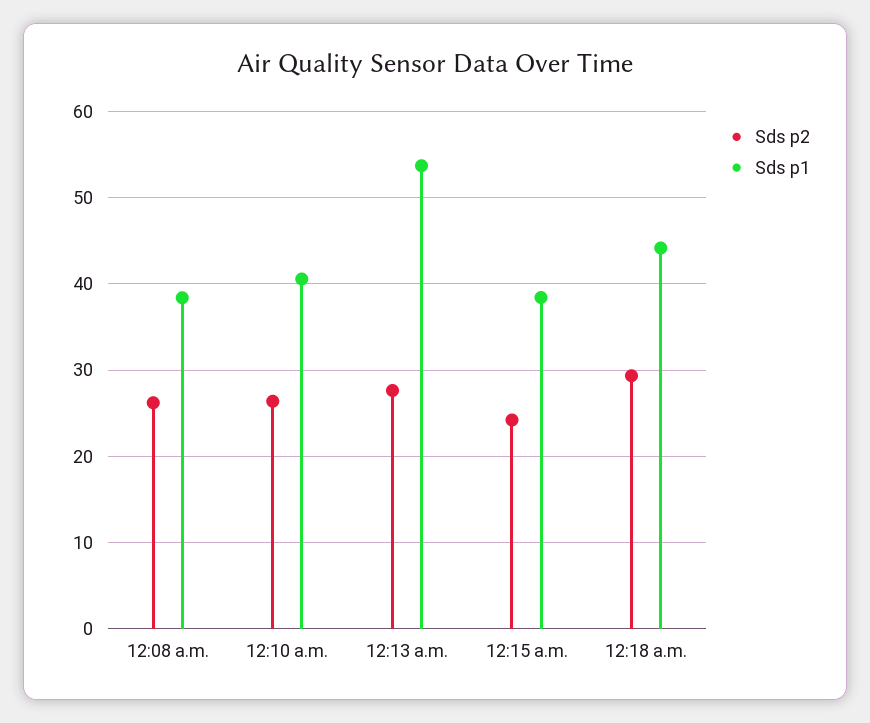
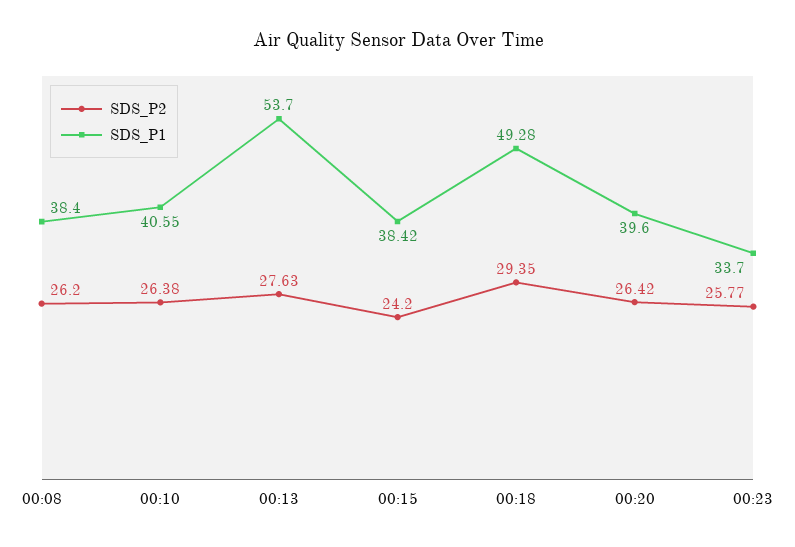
Sds p1, 12:18 a.m.: 44 -> 49.28
Sds p2, 00:20: none -> 26.42
Sds p1, 00:20: none -> 39.6
Sds p2, 00:23: none -> 25.77
Sds p1, 00:23: none -> 33.7

